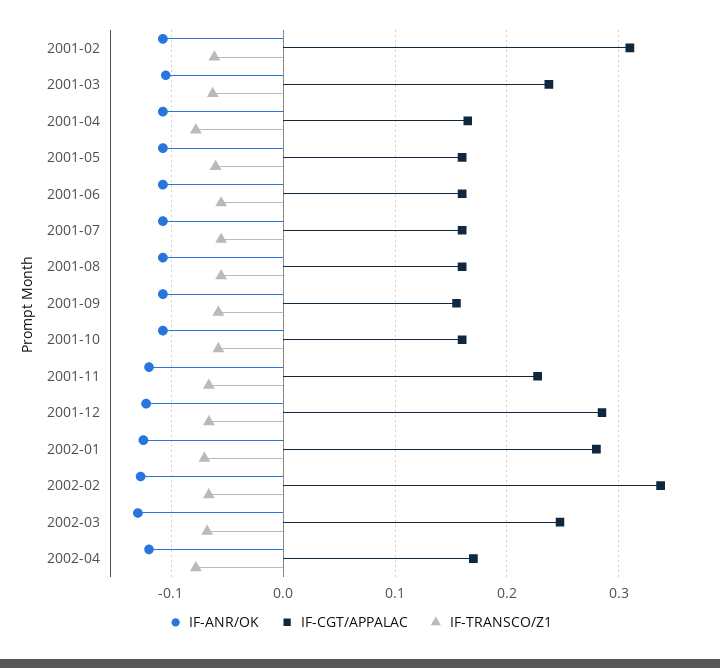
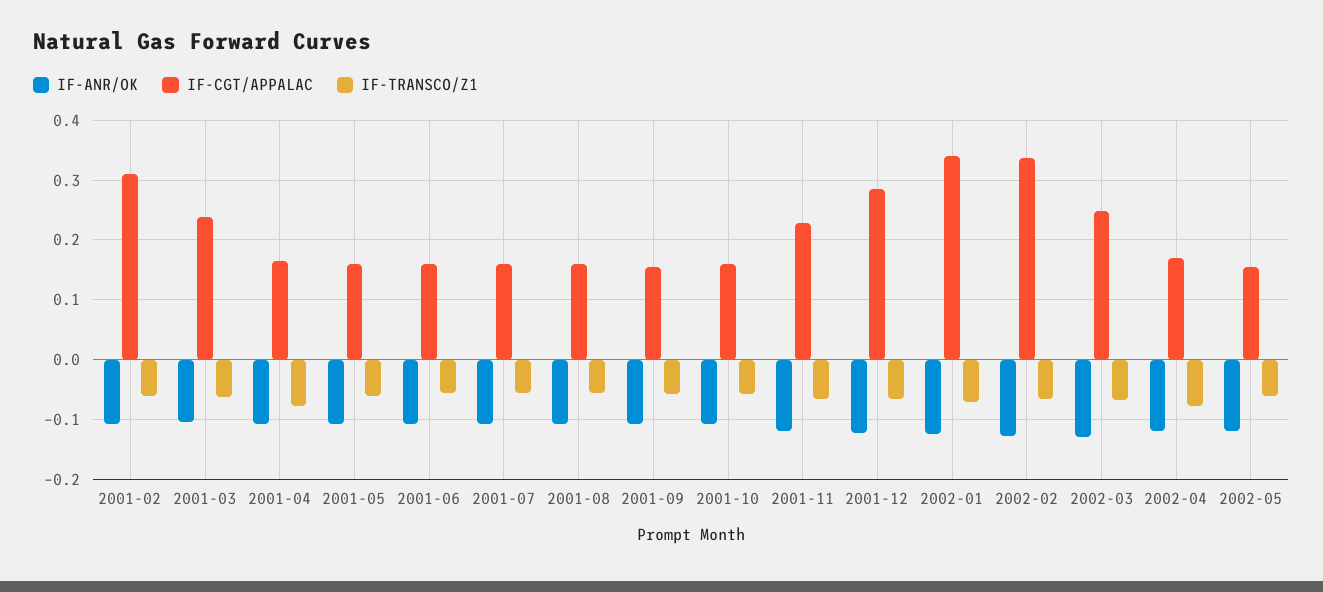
IF-CGT/APPALAC, 2002-01: 0.28 -> 0.34
IF-ANR/OK, 2002-05: none -> -0.12
IF-CGT/APPALAC, 2002-05: none -> 0.16
IF-TRANSCO/Z1, 2002-05: none -> -0.06

